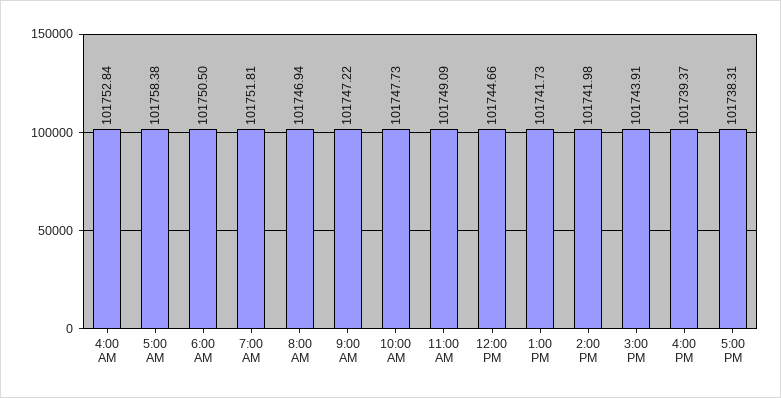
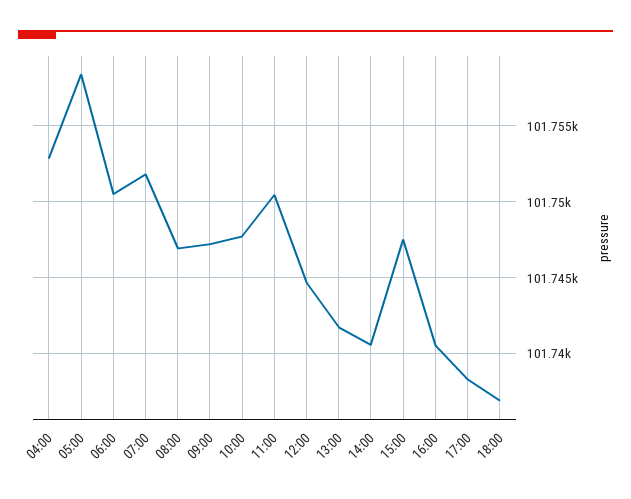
11:00 AM: 101749.09 -> 101750.5
2:00 PM: 101741.98 -> 101740.5
3:00 PM: 101743.91 -> 101747.5
4:00 PM: 101739.37 -> 101740.5
18:00: none -> 101737

